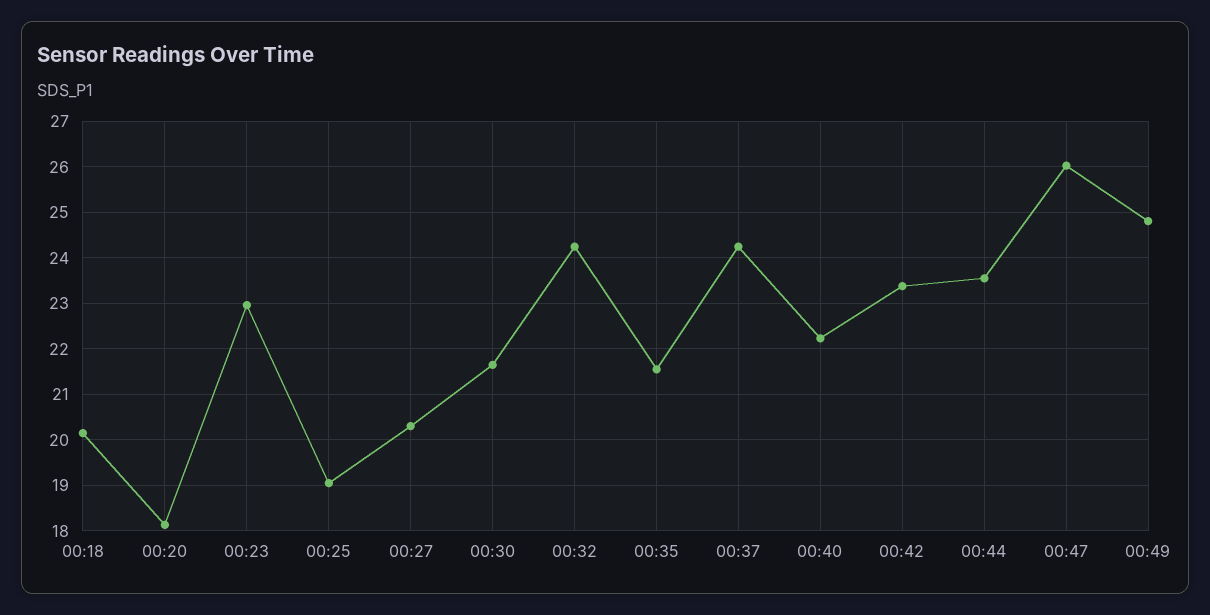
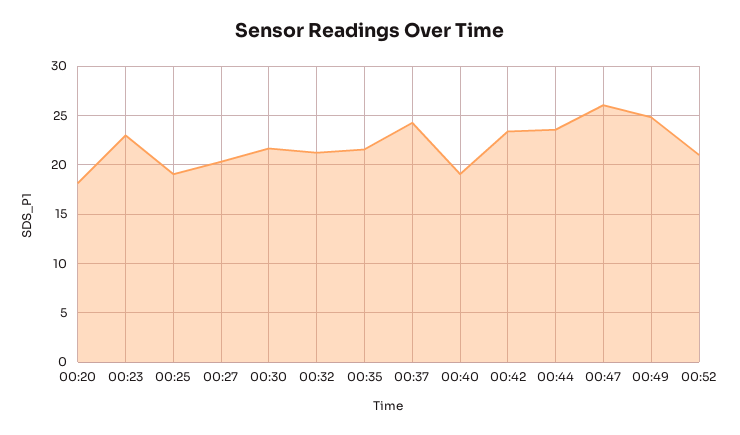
00:18: 20.2 -> none
00:32: 24.2 -> 21
00:40: 22.2 -> 19
00:52: none -> 21

